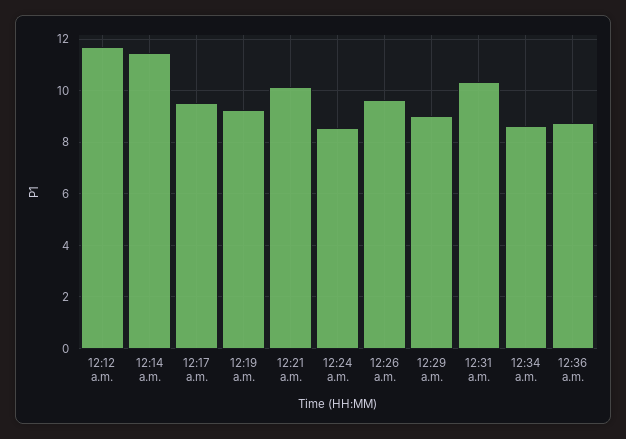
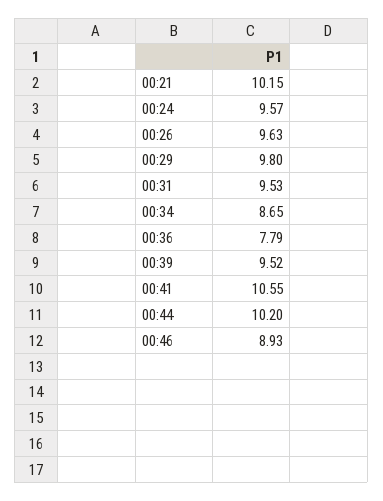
12:12 a.m.: 11.75 -> none
12:14 a.m.: 11.5 -> none
12:17 a.m.: 9.5 -> none
12:19 a.m.: 9.25 -> none
12:24 a.m.: 8.5 -> 9.57
12:29 a.m.: 9 -> 9.8
12:31 a.m.: 10.25 -> 9.53
12:36 a.m.: 8.75 -> 7.79
00:39: none -> 9.52
00:41: none -> 10.55
00:44: none -> 10.2
00:46: none -> 8.93

